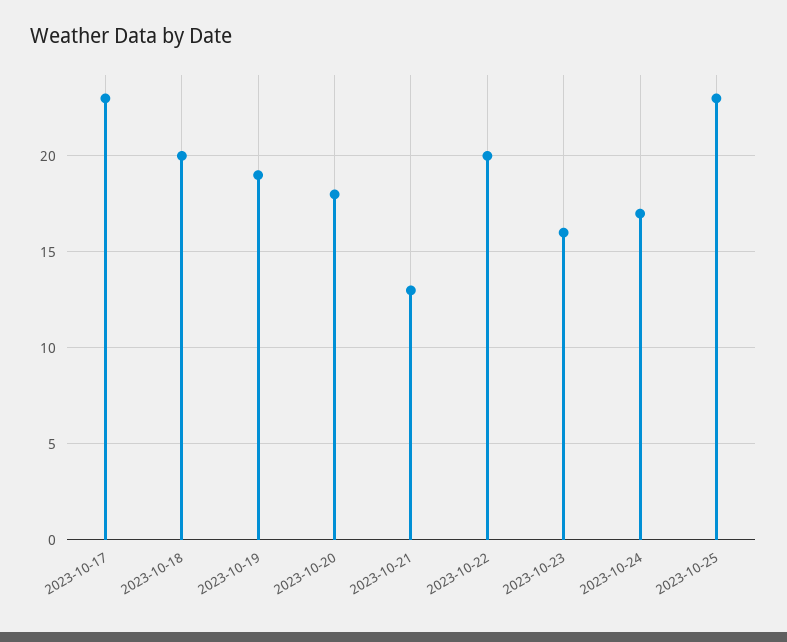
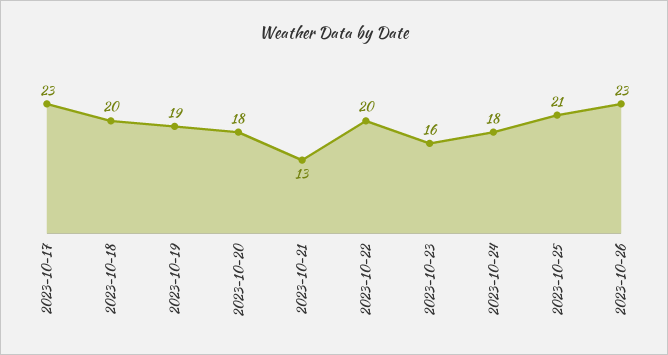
2023-10-24: 17 -> 18
2023-10-25: 23 -> 21
2023-10-26: none -> 23

